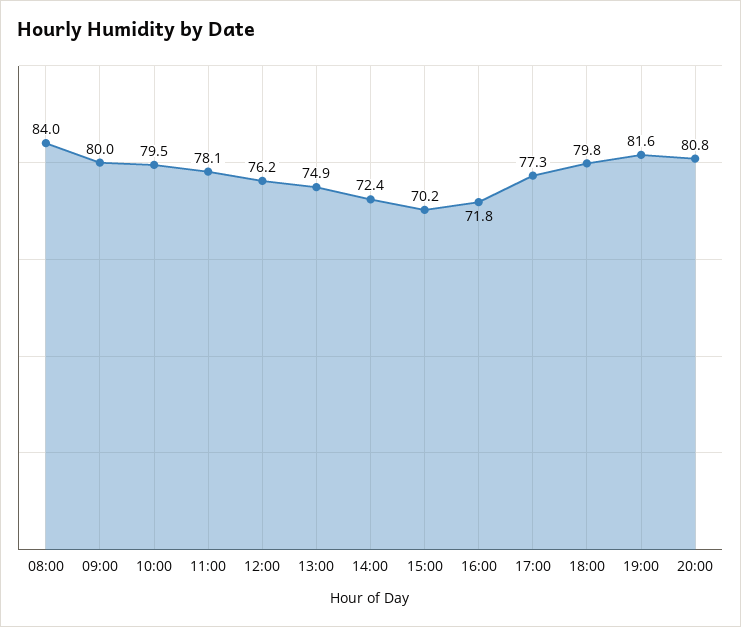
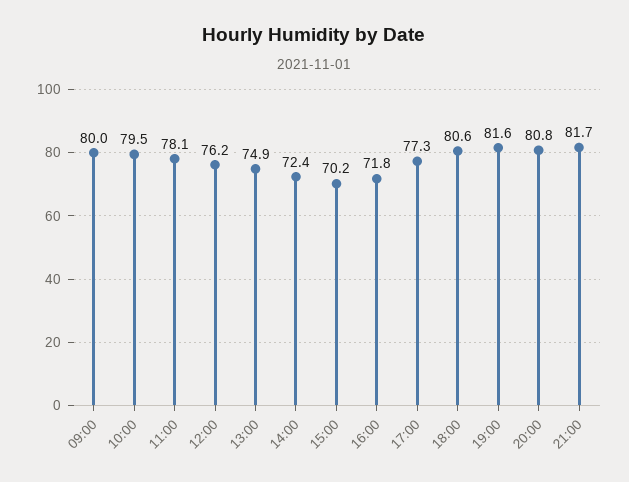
08:00: 84 -> none
18:00: 79.8 -> 80.6
21:00: none -> 81.7

